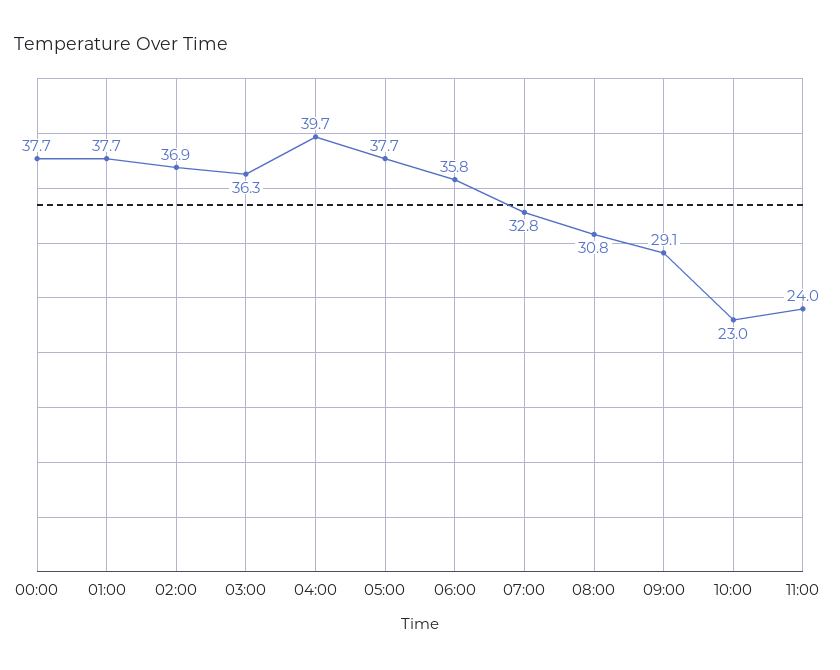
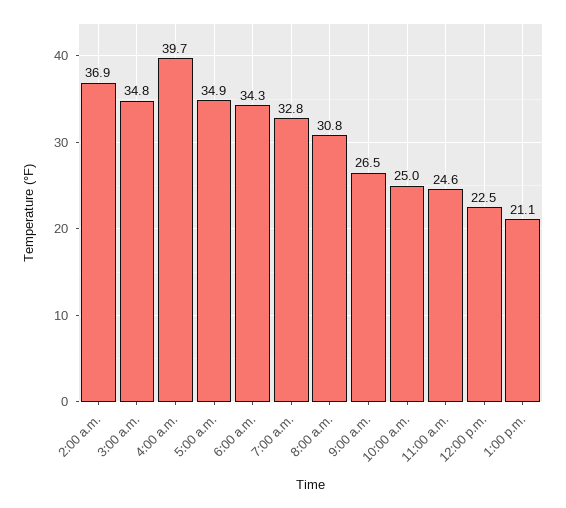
00:00: 37.7 -> none
01:00: 37.7 -> none
03:00: 36.3 -> 34.8
05:00: 37.7 -> 34.9
06:00: 35.8 -> 34.3
09:00: 29.1 -> 26.5
10:00: 23 -> 25
11:00: 24 -> 24.6
12:00 p.m.: none -> 22.5
1:00 p.m.: none -> 21.1

